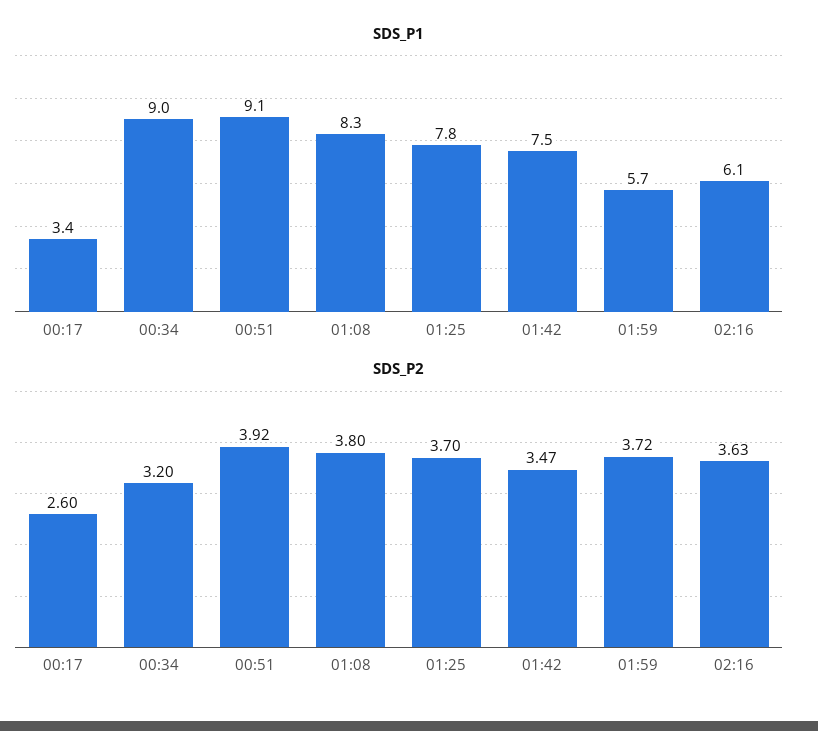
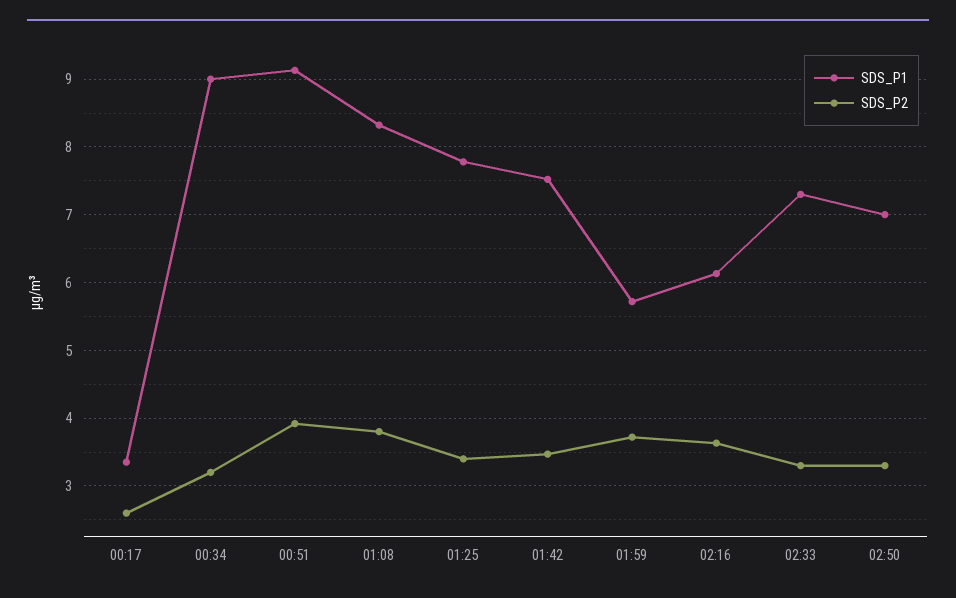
SDS_P2, 01:25: 3.7 -> 3.4
SDS_P1, 02:33: none -> 7.3
SDS_P2, 02:33: none -> 3.3
SDS_P1, 02:50: none -> 7
SDS_P2, 02:50: none -> 3.3

